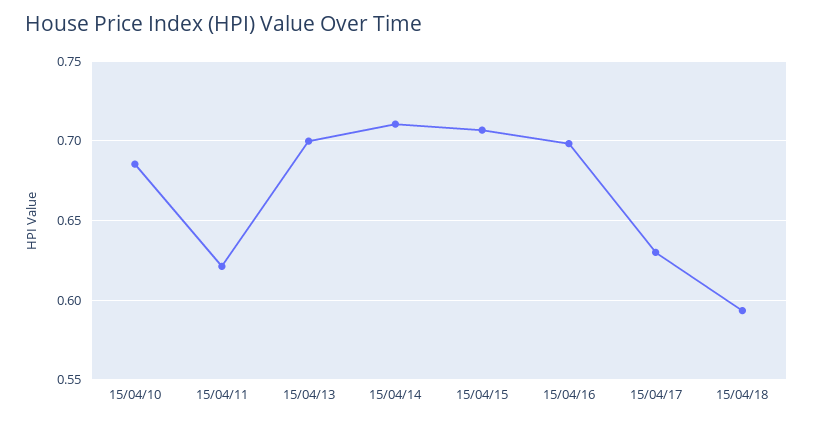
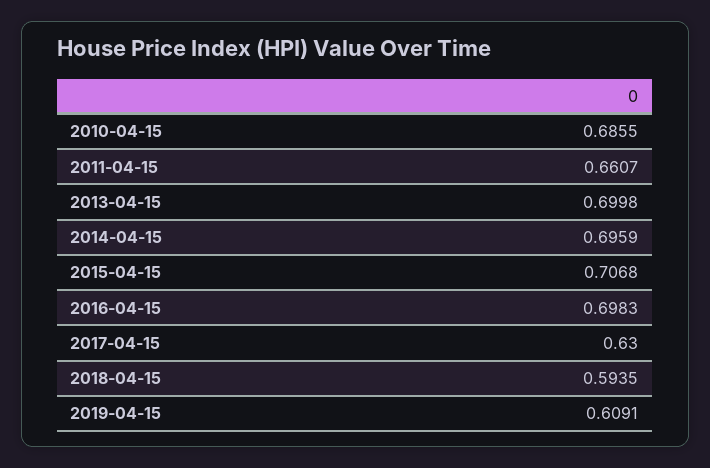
15/04/11: 0.62 -> 0.6607
15/04/14: 0.71 -> 0.6959
2019-04-15: none -> 0.6091

